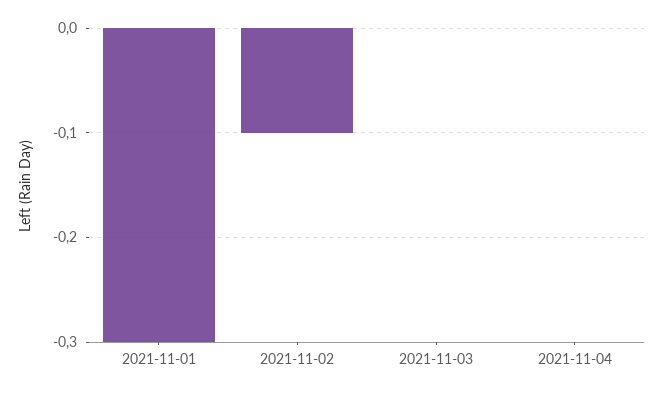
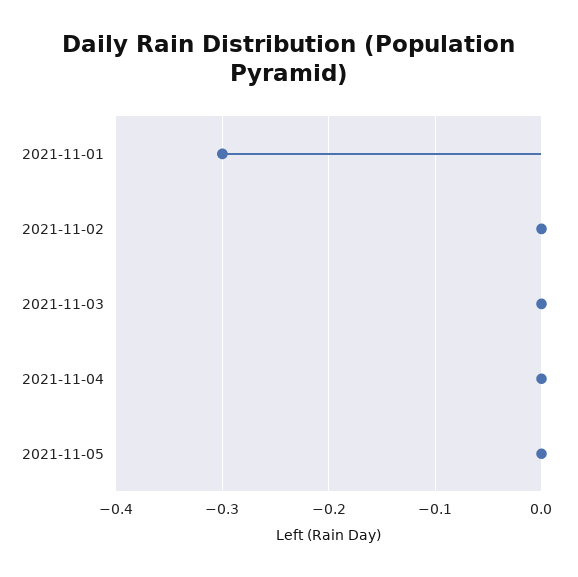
2021-11-02: -0.1 -> 0
2021-11-05: none -> 0

